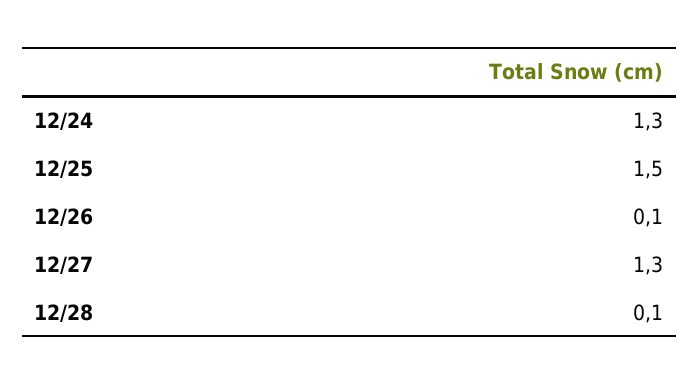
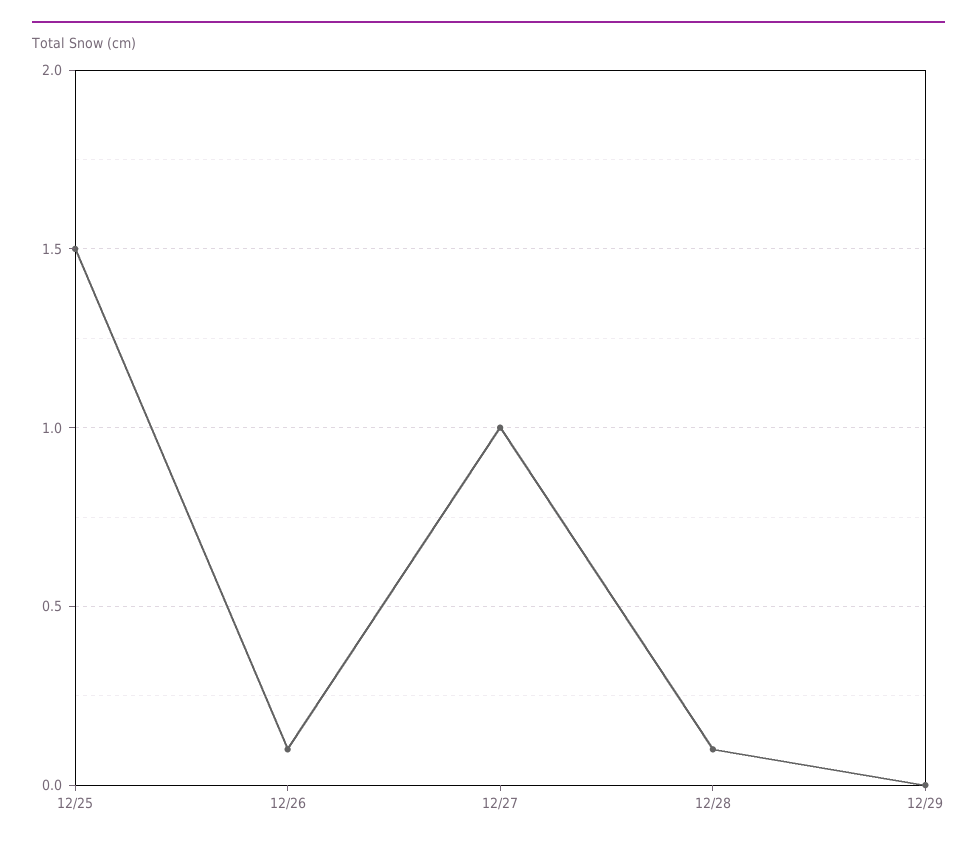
12/24: 1.3 -> none
12/27: 1.3 -> 1
12/29: none -> 0

